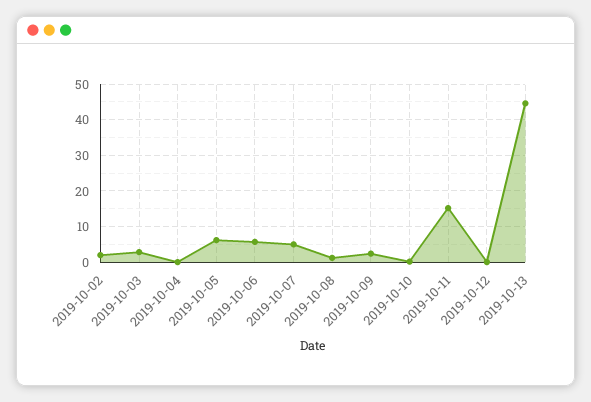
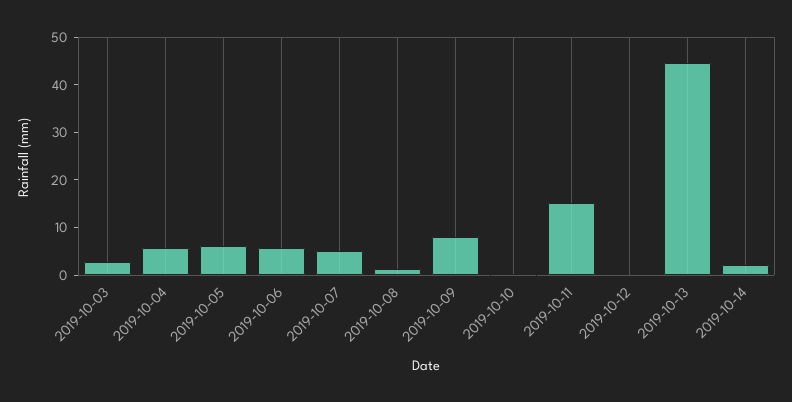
2019-10-02: 2 -> none
2019-10-04: 0 -> 6
2019-10-09: 2 -> 8
2019-10-14: none -> 2

